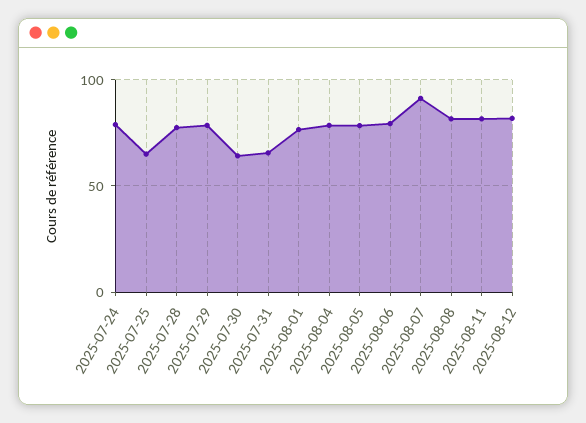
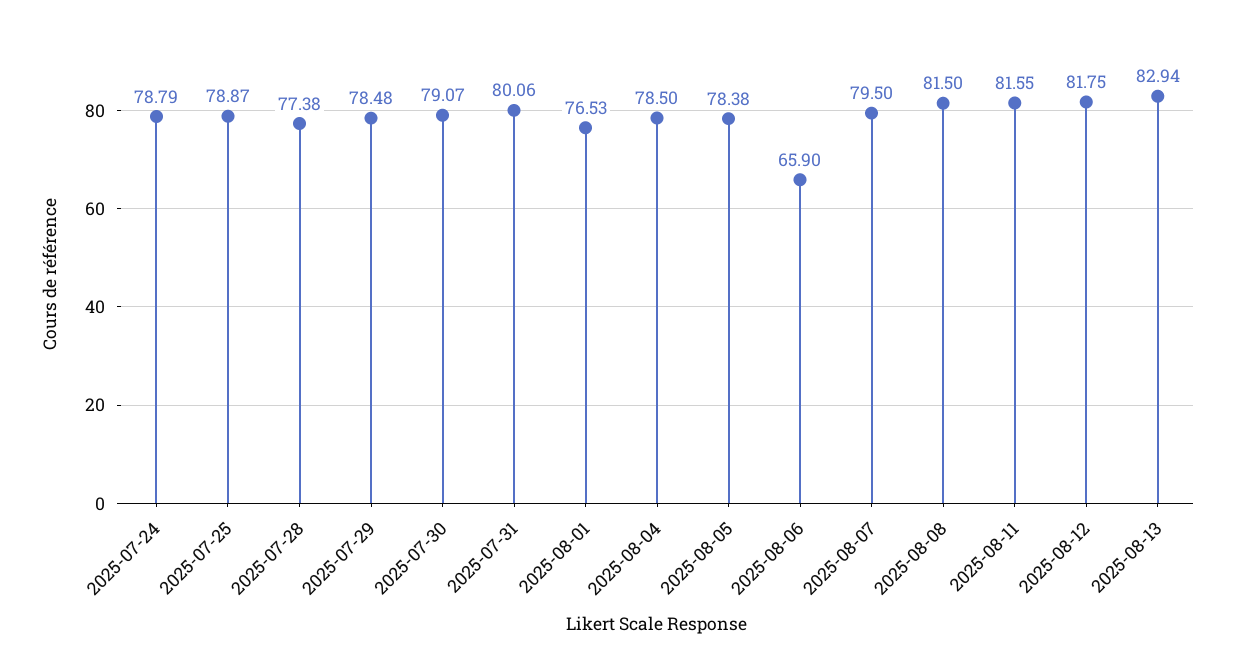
2025-07-25: 65 -> 78.87
2025-07-30: 65 -> 79.07
2025-07-31: 65 -> 80.06
2025-08-06: 80 -> 65.9
2025-08-07: 90 -> 79.5
2025-08-13: none -> 82.94

